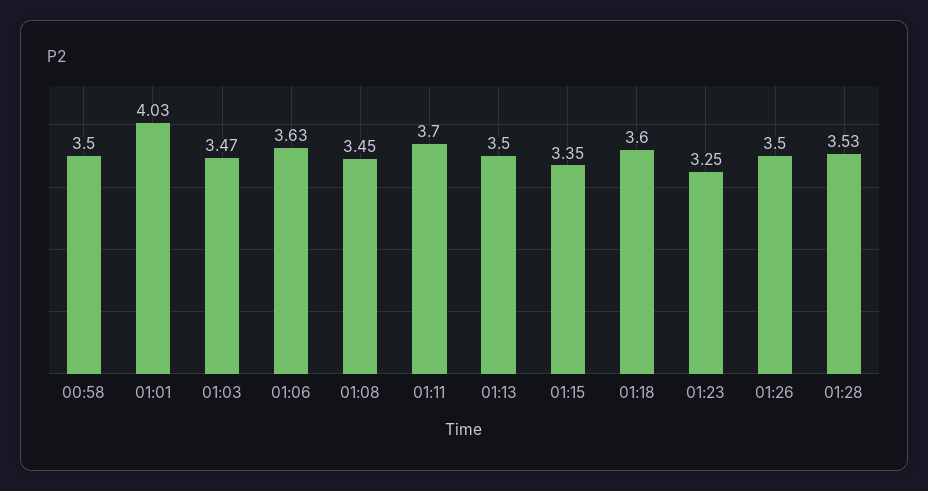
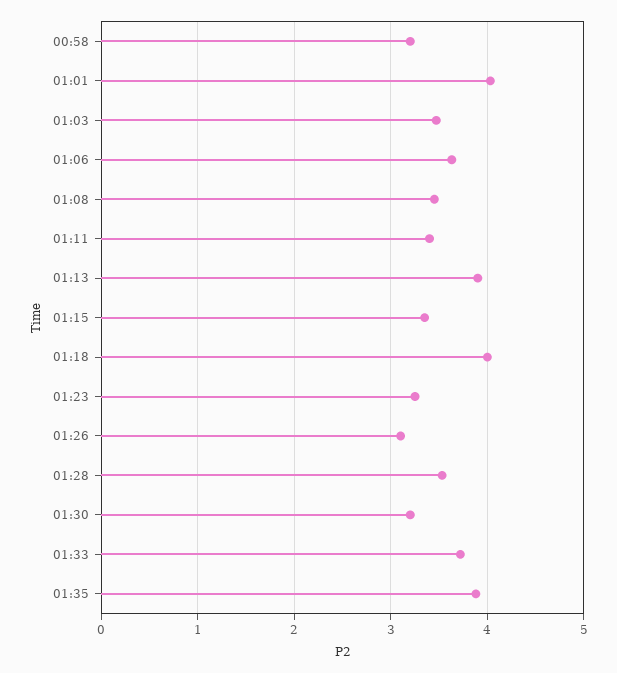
00:58: 3.5 -> 3.2
01:11: 3.7 -> 3.4
01:13: 3.5 -> 3.9
01:18: 3.6 -> 4
01:26: 3.5 -> 3.1
01:30: none -> 3.2
01:33: none -> 3.7
01:35: none -> 3.9

